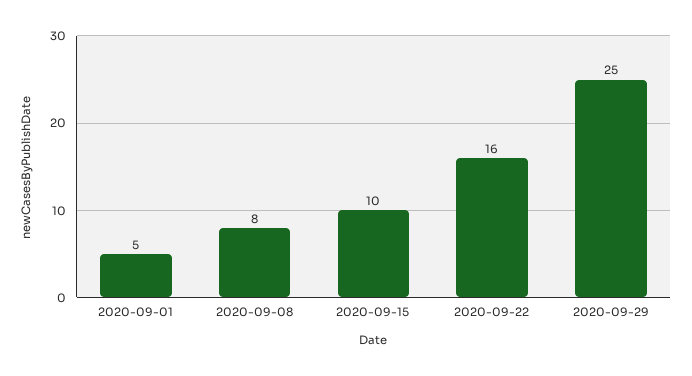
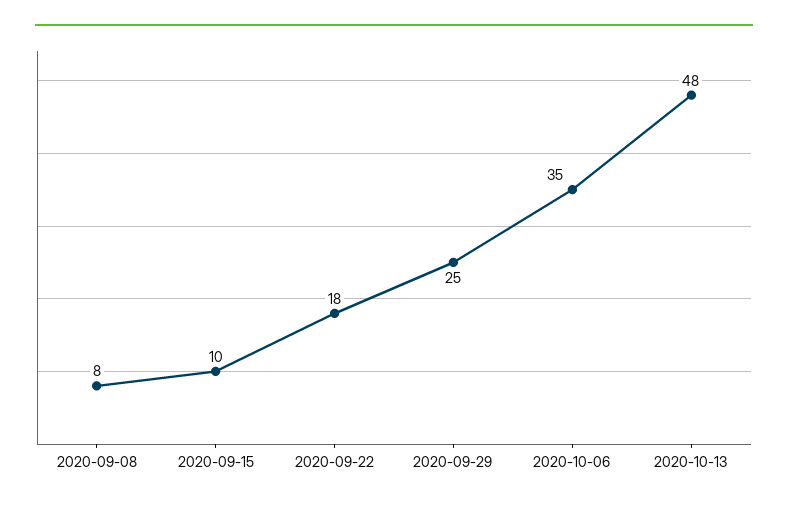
2020-09-01: 5 -> none
2020-09-22: 16 -> 18
2020-10-06: none -> 35
2020-10-13: none -> 48

